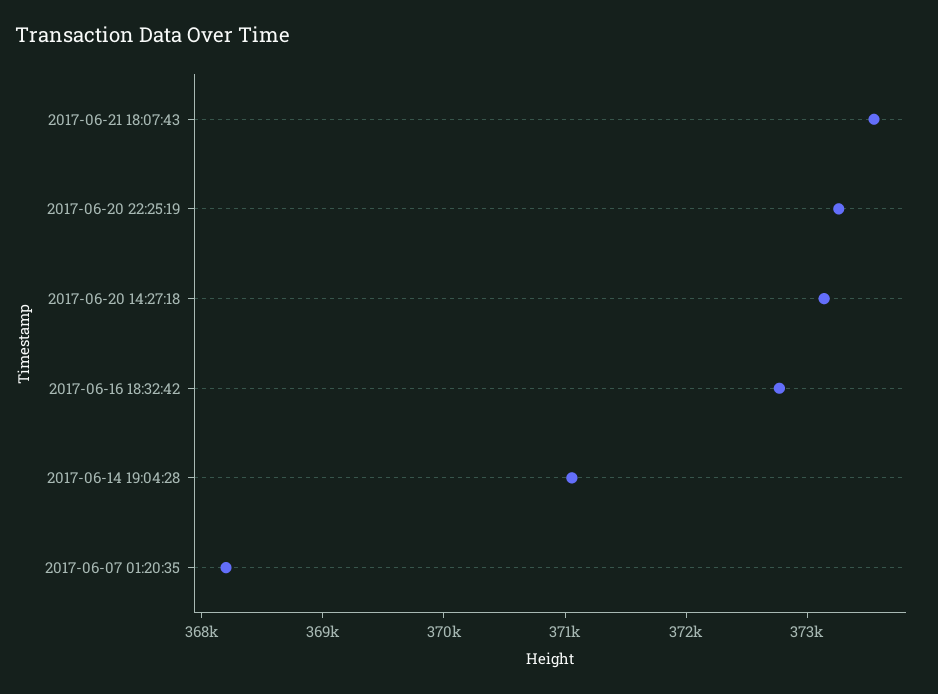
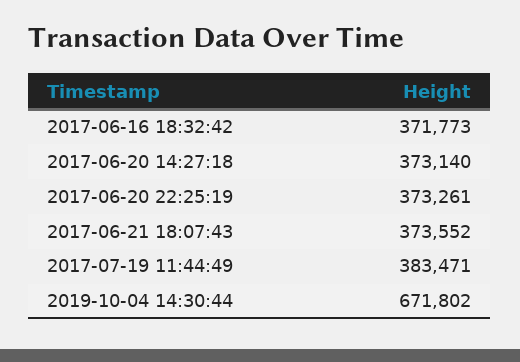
2017-06-16 18:32:42: 372800 -> 371773
2017-06-14 19:04:28: 371000 -> none
2017-06-07 01:20:35: 368200 -> none
2017-07-19 11:44:49: none -> 383471
2019-10-04 14:30:44: none -> 671802

